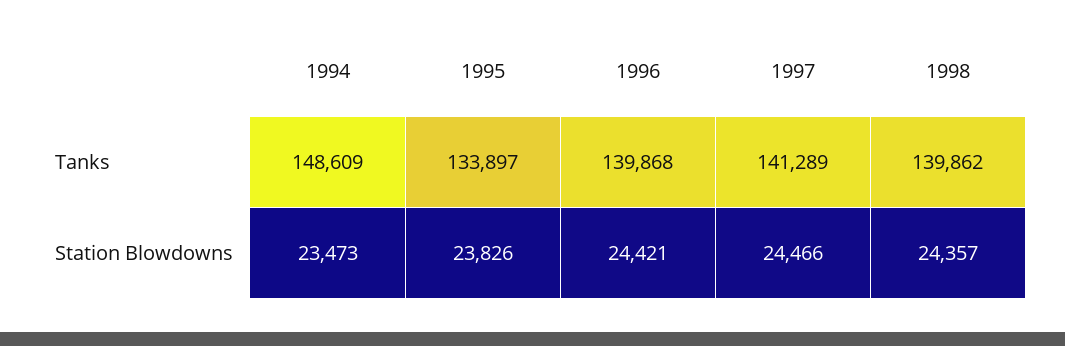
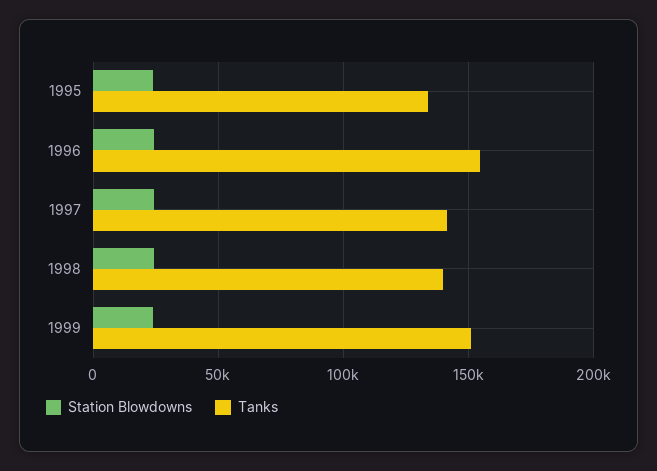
Tanks, 1994: 148609 -> none
Tanks, 1996: 139868 -> 155000
Station Blowdowns, 1994: 23473 -> none
Station Blowdowns, 1999: none -> 25000
Tanks, 1999: none -> 150000

